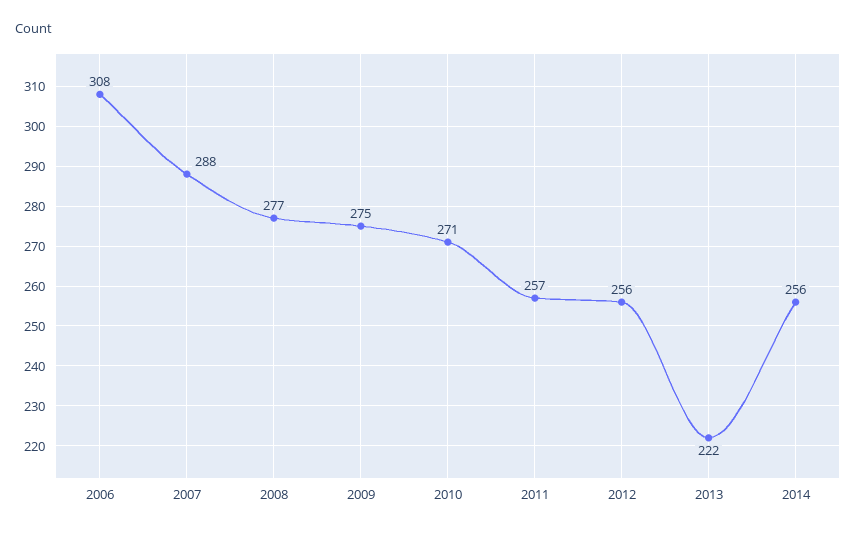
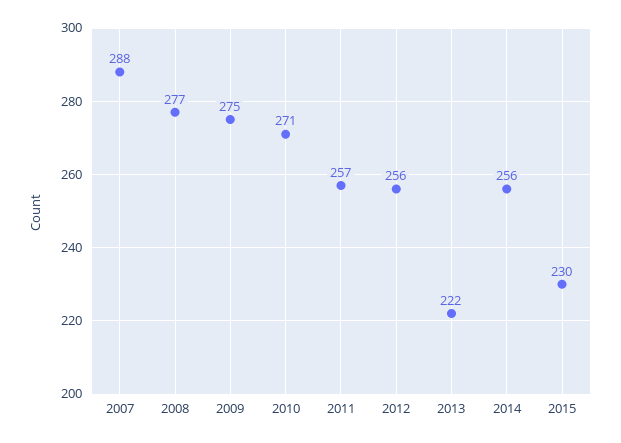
2006: 308 -> none
2015: none -> 230

